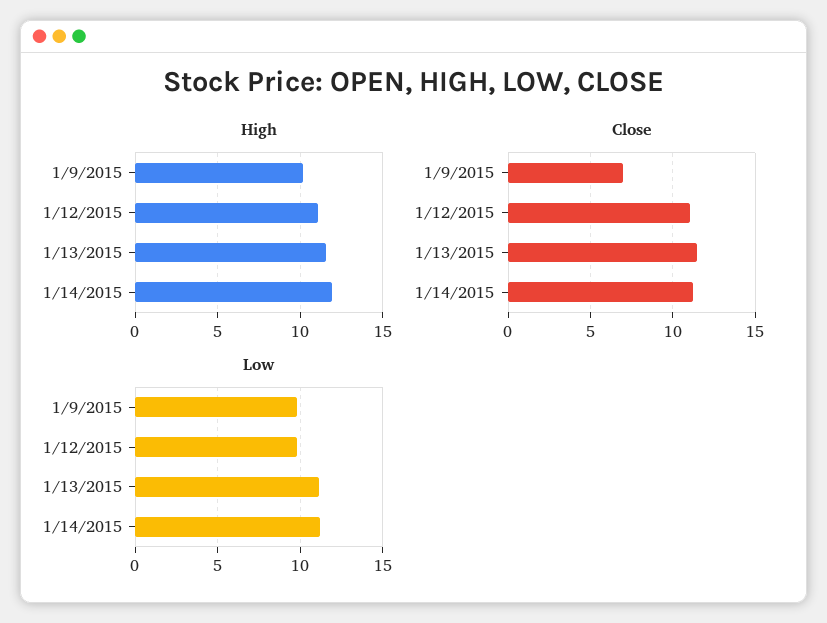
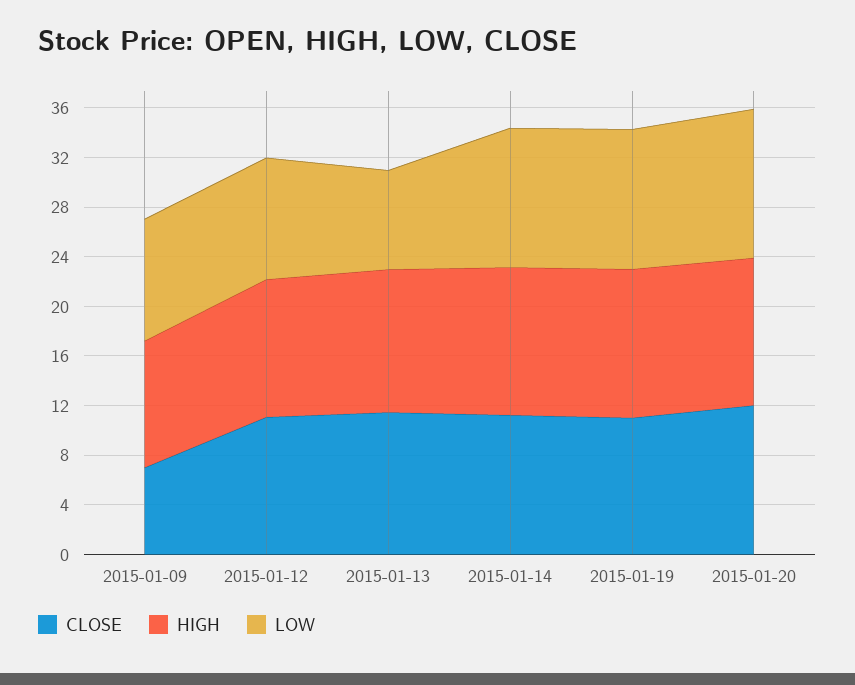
Low, 1/13/2015: 11 -> 8
Close, 2015-01-19: none -> 11
High, 2015-01-19: none -> 12
Low, 2015-01-19: none -> 11
Close, 2015-01-20: none -> 12
High, 2015-01-20: none -> 12
Low, 2015-01-20: none -> 12

